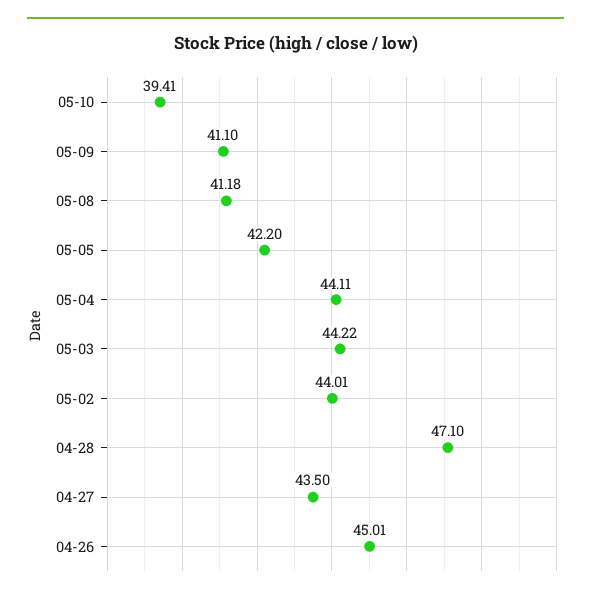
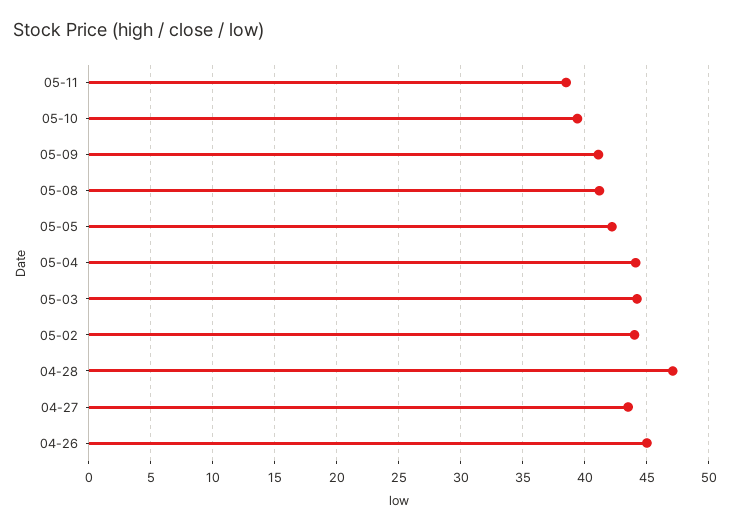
05-11: none -> 38.5

